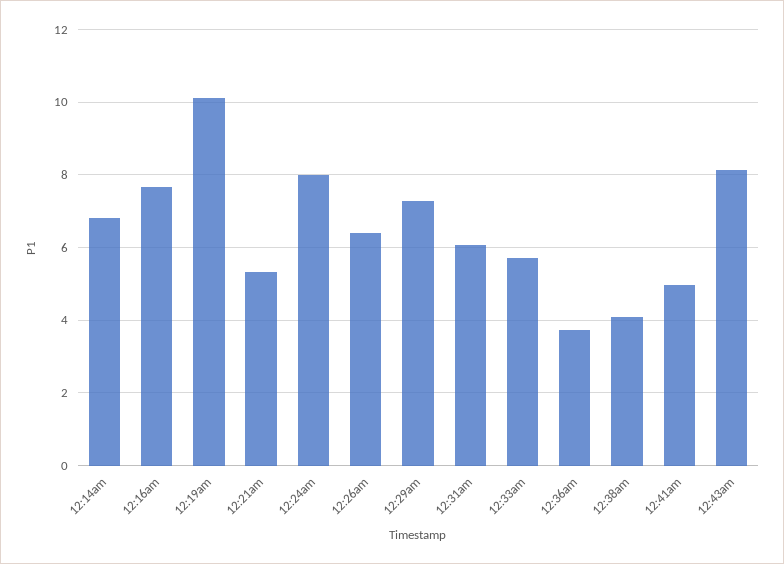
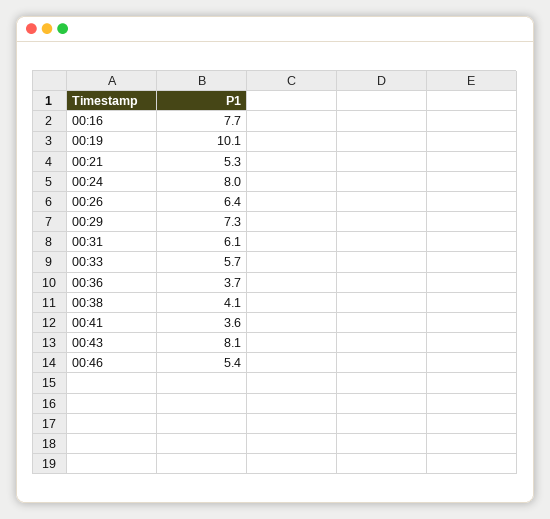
12:14am: 6.8 -> none
12:41am: 5 -> 3.6
00:46: none -> 5.4

